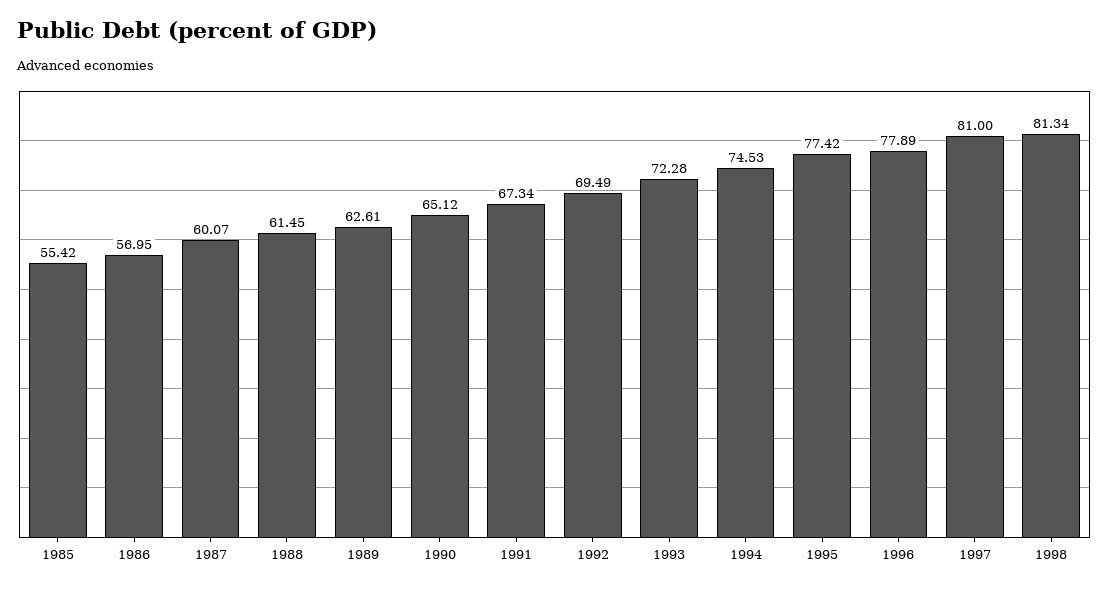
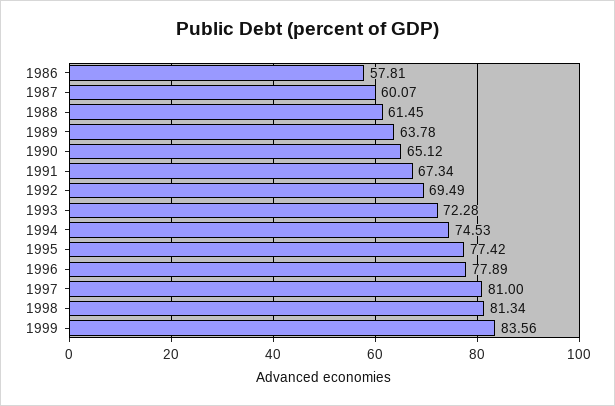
1985: 55.42 -> none
1986: 56.95 -> 57.81
1989: 62.61 -> 63.78
1999: none -> 83.56

